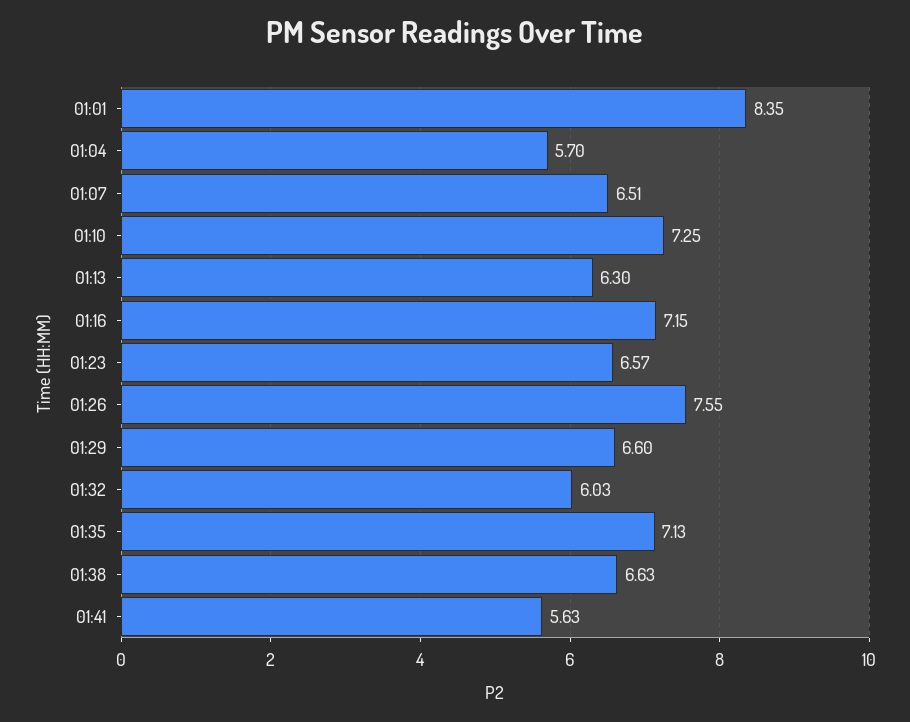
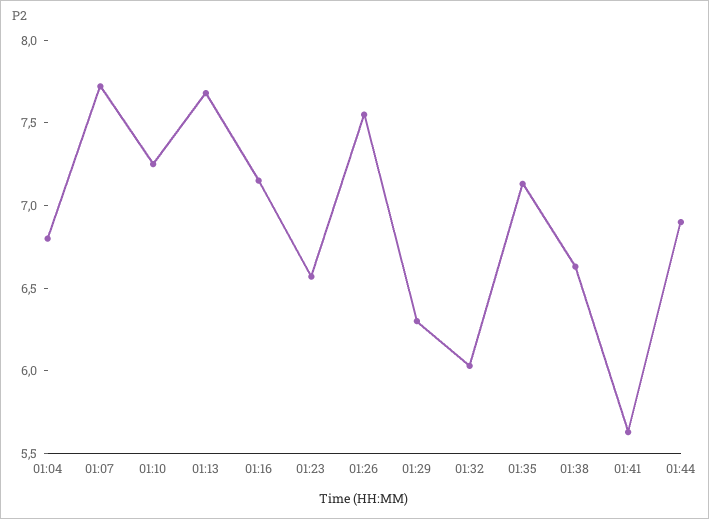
01:01: 8.35 -> none
01:04: 5.7 -> 6.8
01:07: 6.51 -> 7.7
01:13: 6.3 -> 7.7
01:29: 6.6 -> 6.3
01:44: none -> 6.9

